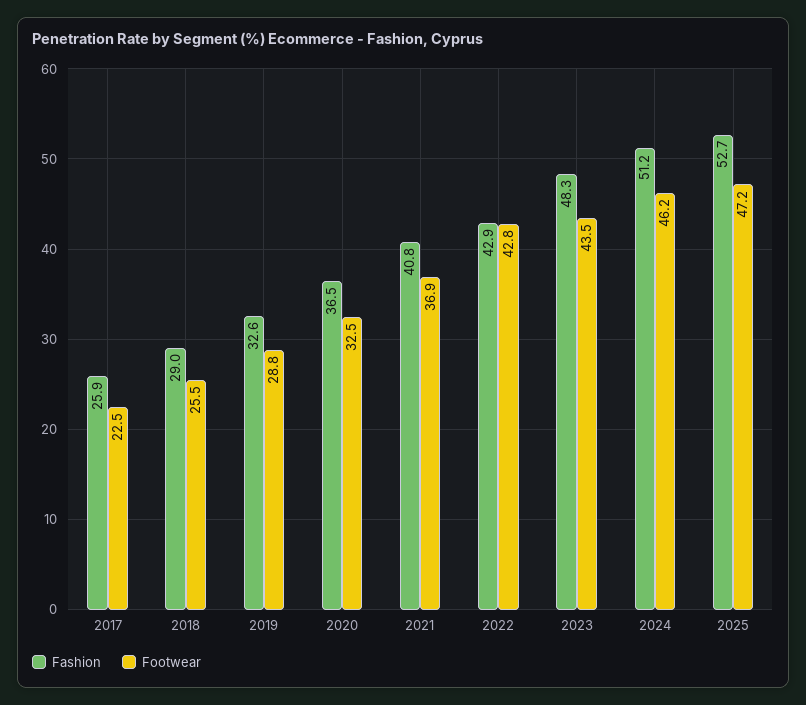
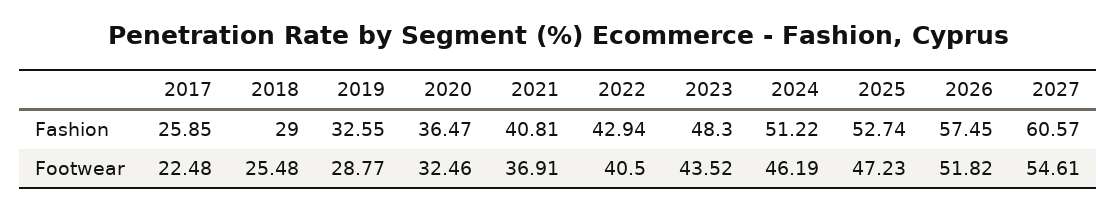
Footwear, 2022: 42.8 -> 40.5
Fashion, 2026: none -> 57.45
Fashion, 2027: none -> 60.57
Footwear, 2026: none -> 51.82
Footwear, 2027: none -> 54.61

